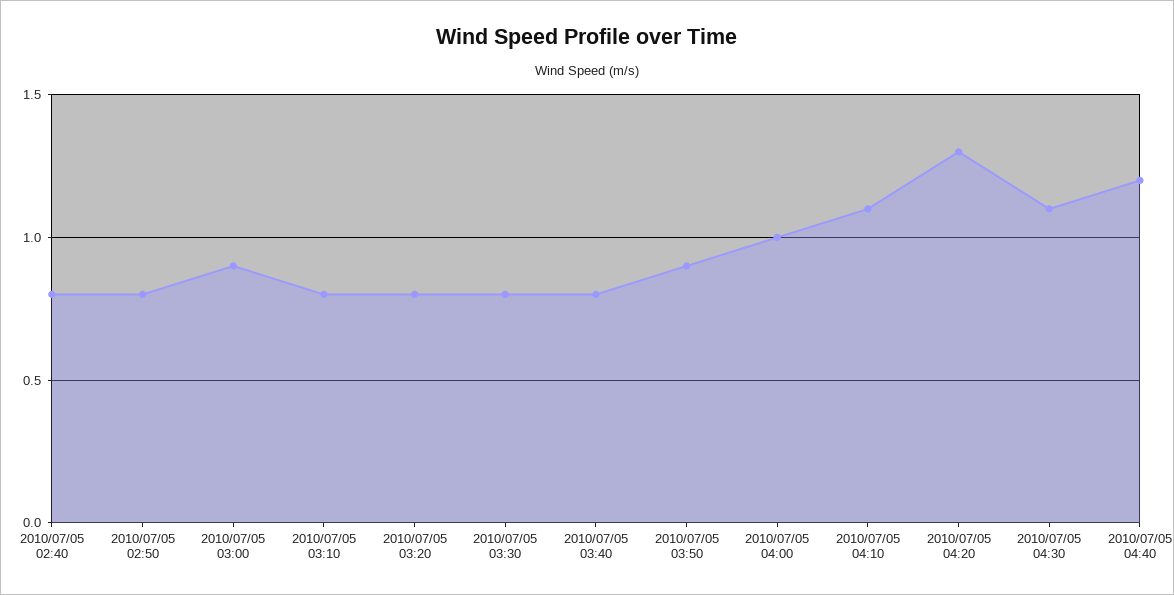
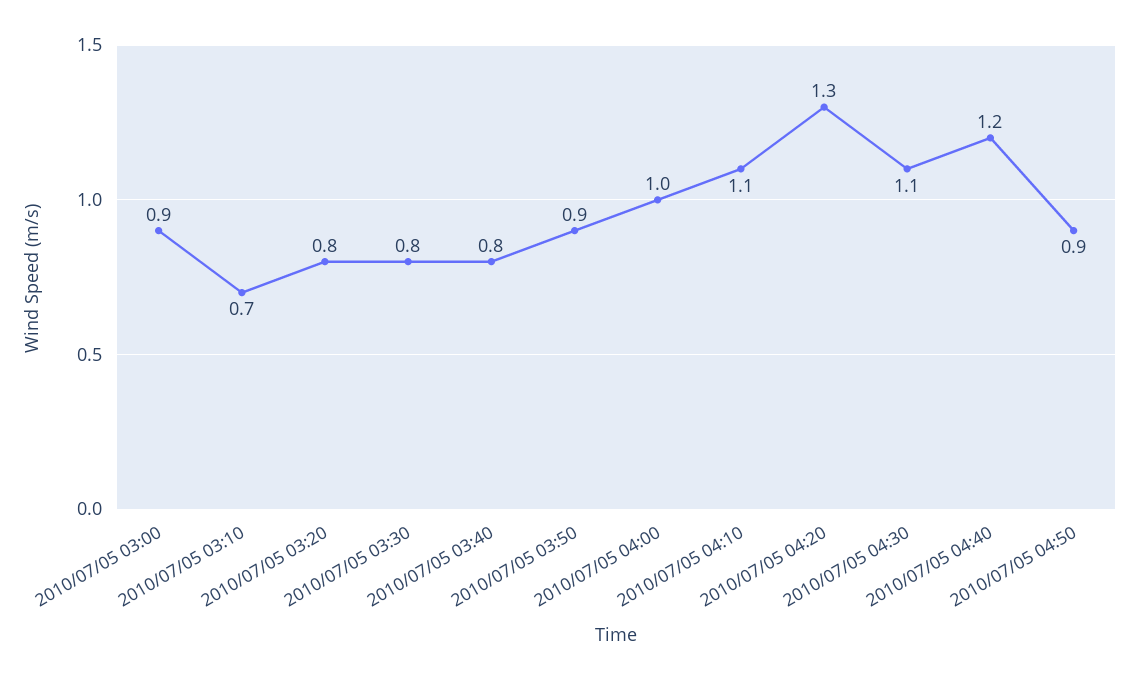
2010/07/05 02:40: 0.8 -> none
2010/07/05 02:50: 0.8 -> none
2010/07/05 03:10: 0.8 -> 0.7
2010/07/05 04:50: none -> 0.9

